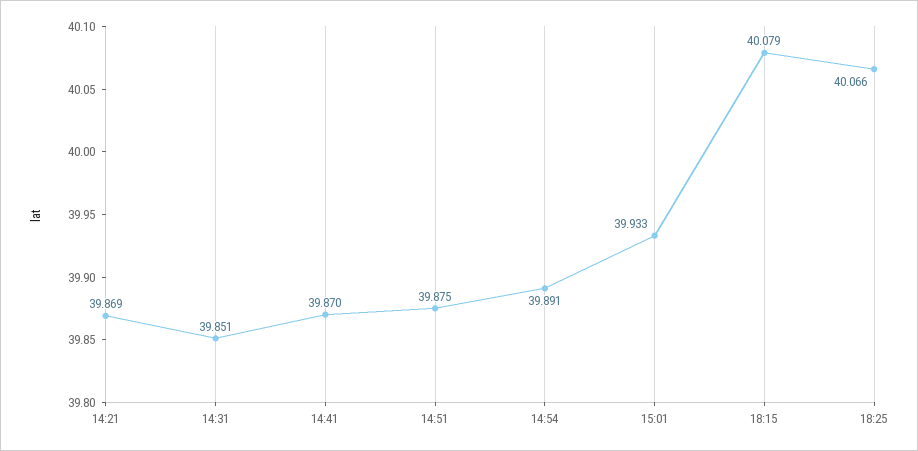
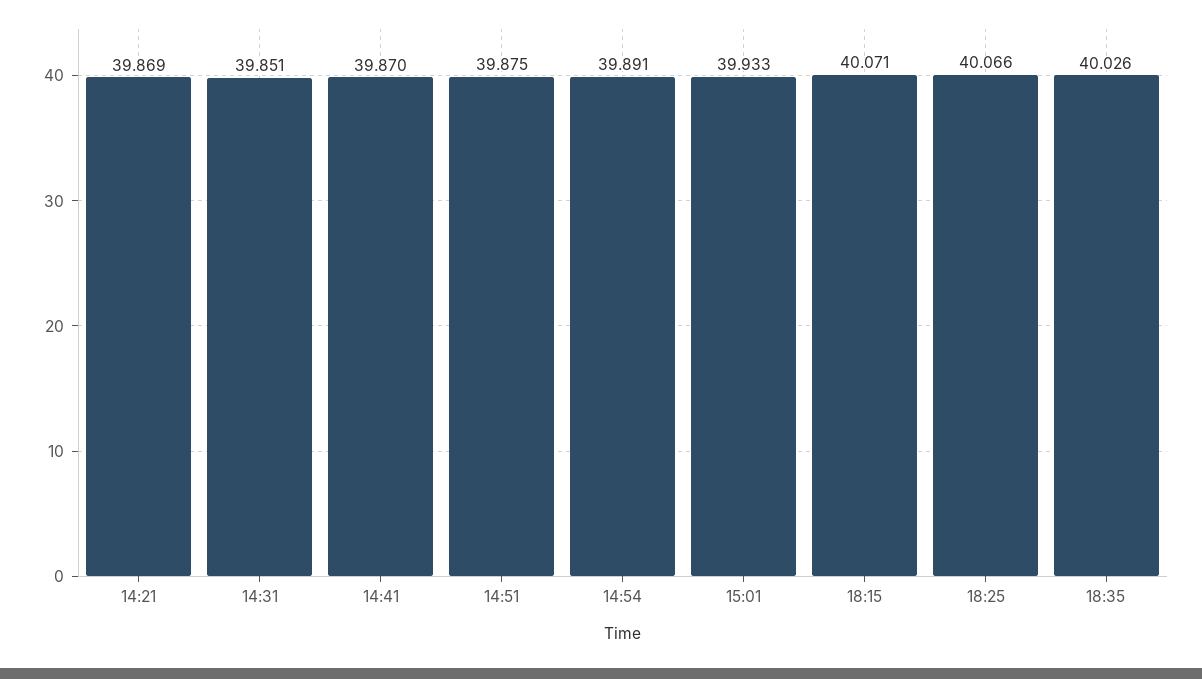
18:15: 40.079 -> 40.071
18:35: none -> 40.026

